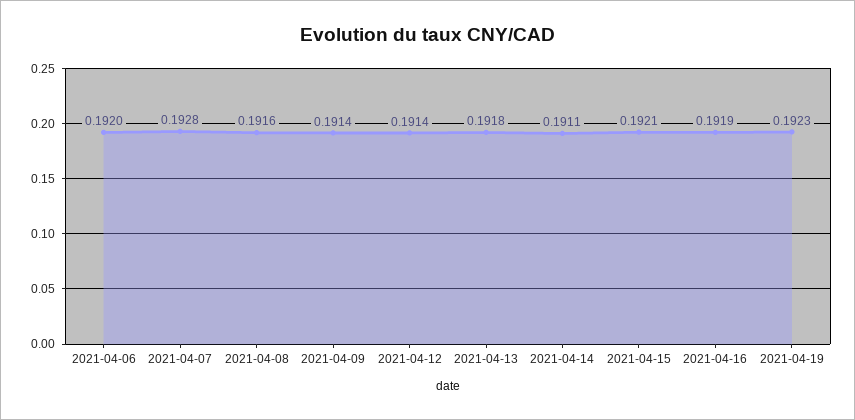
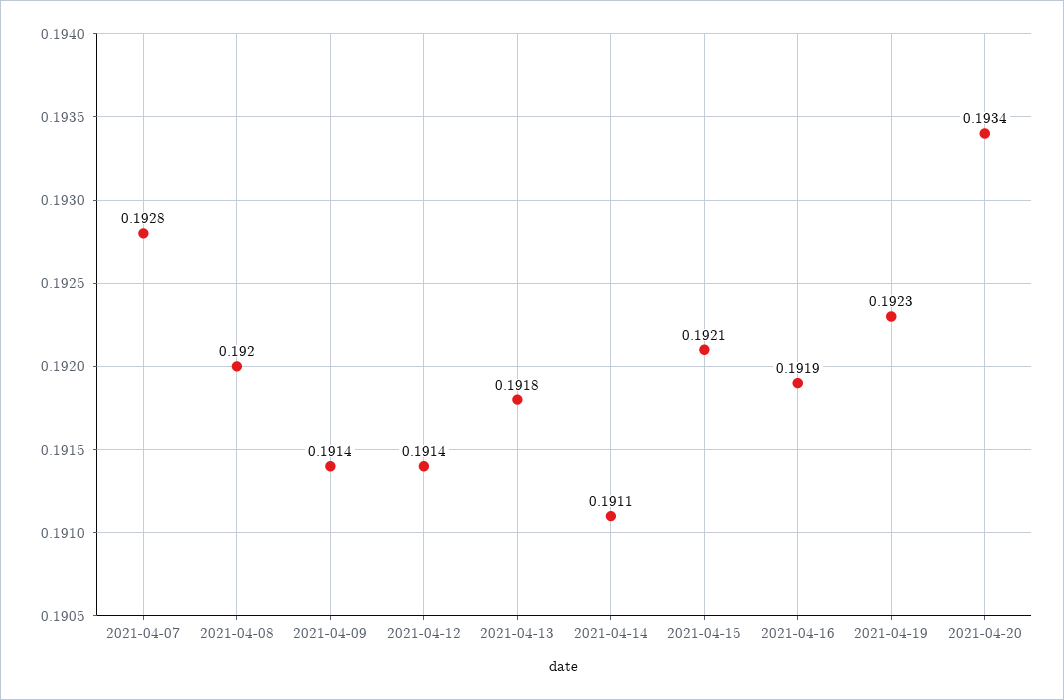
2021-04-06: 0.192 -> none
2021-04-08: 0.1916 -> 0.192
2021-04-20: none -> 0.1934

